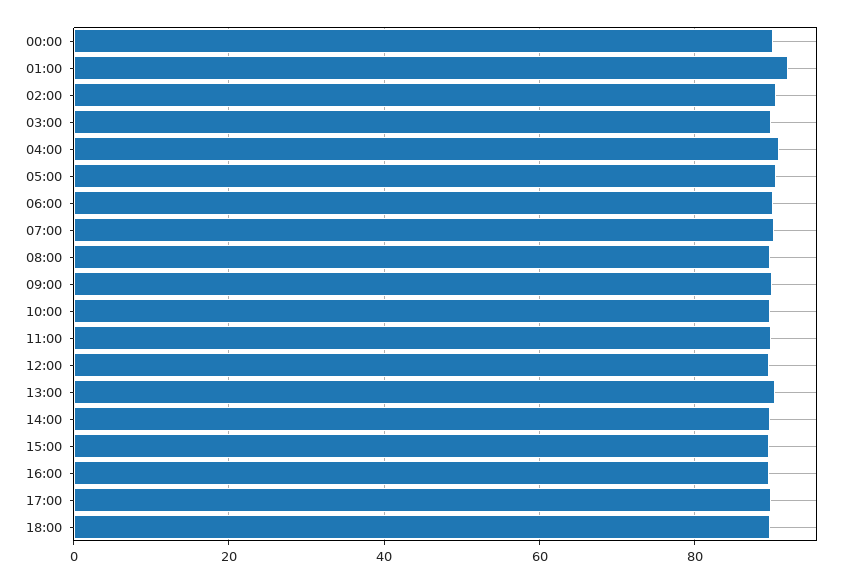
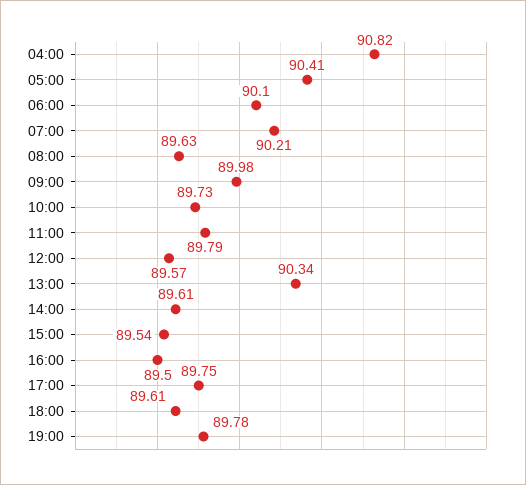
00:00: 90 -> none
01:00: 92 -> none
02:00: 90 -> none
03:00: 90 -> none
19:00: none -> 89.78

